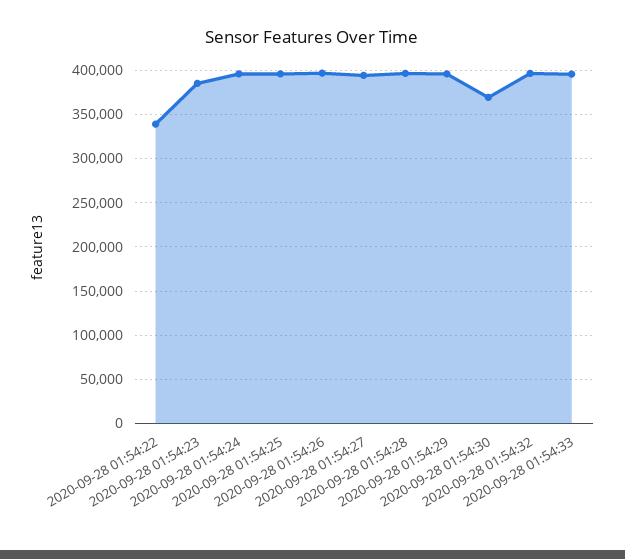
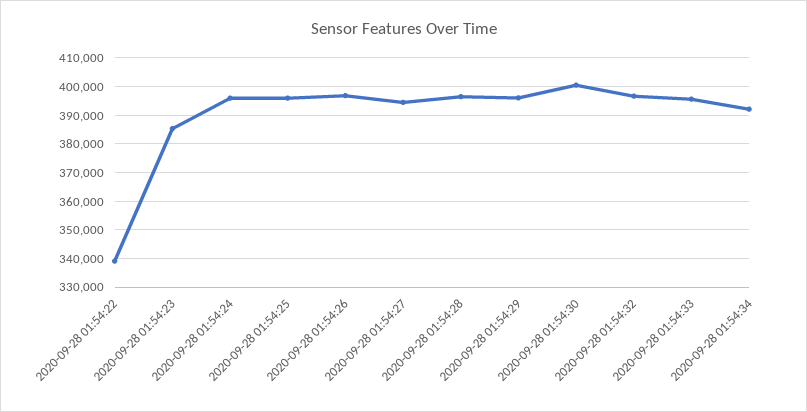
2020-09-28 01:54:30: 370000 -> 400000
2020-09-28 01:54:34: none -> 392500

